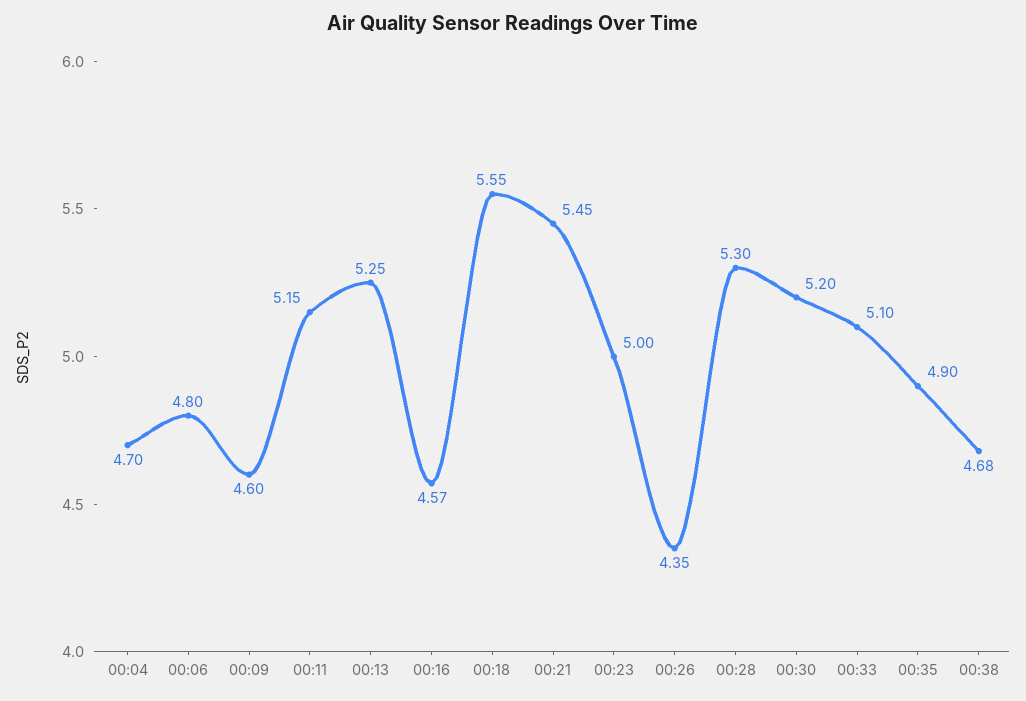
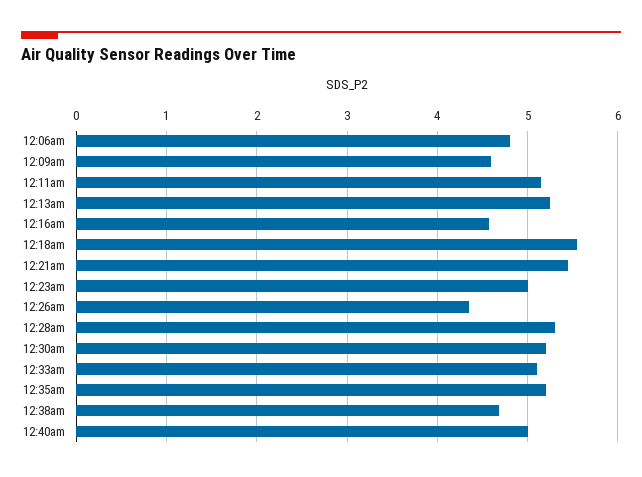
00:04: 4.7 -> none
00:35: 4.9 -> 5.2
12:40am: none -> 5

